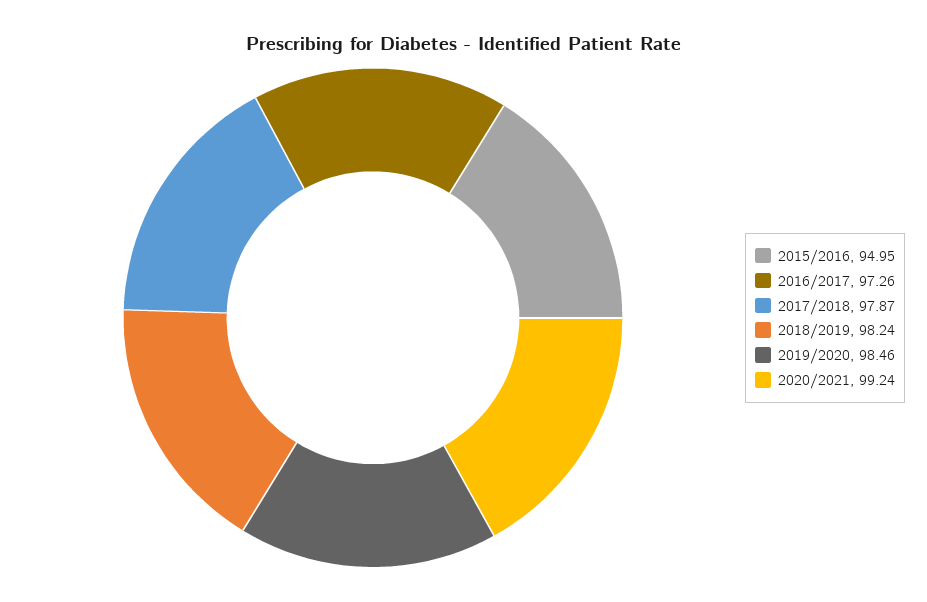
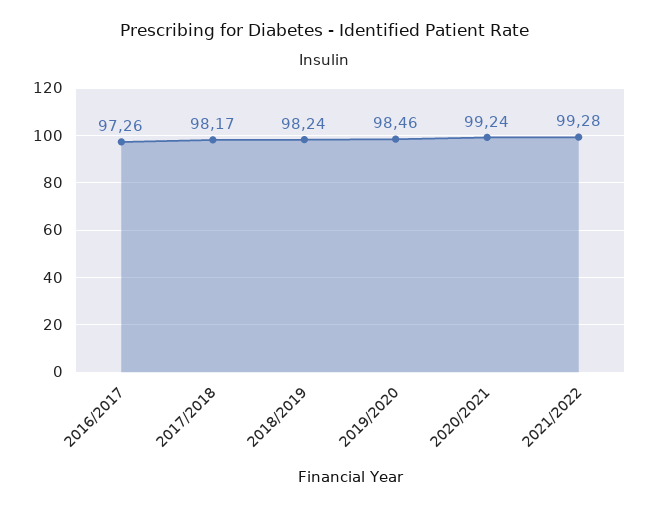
2015/2016: 94.95 -> none
2017/2018: 97.87 -> 98.17
2021/2022: none -> 99.28

